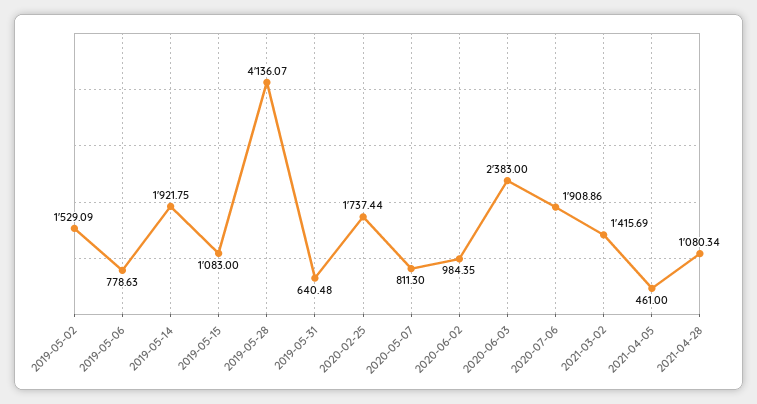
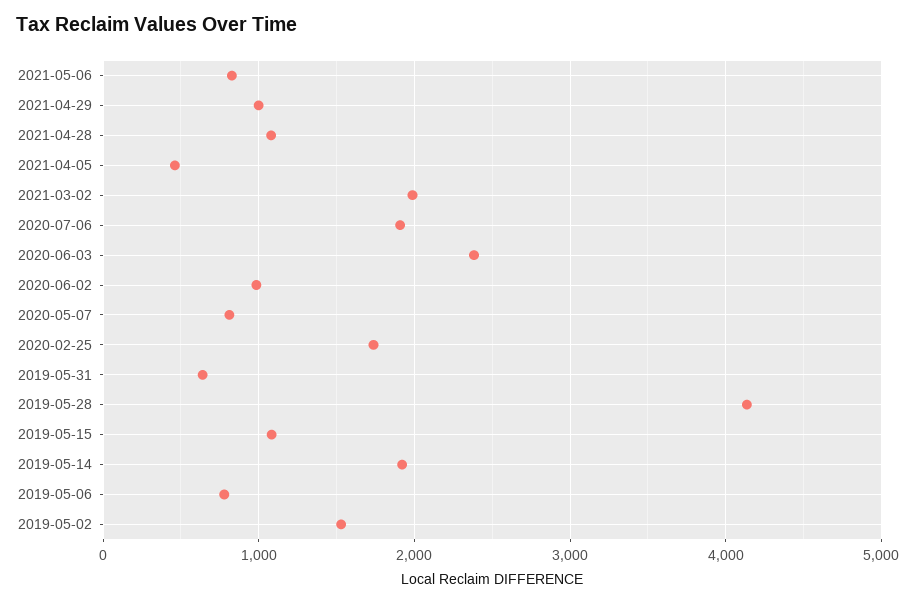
2021-03-02: 1415.69 -> 2000
2021-05-06: none -> 800
2021-04-29: none -> 1000

